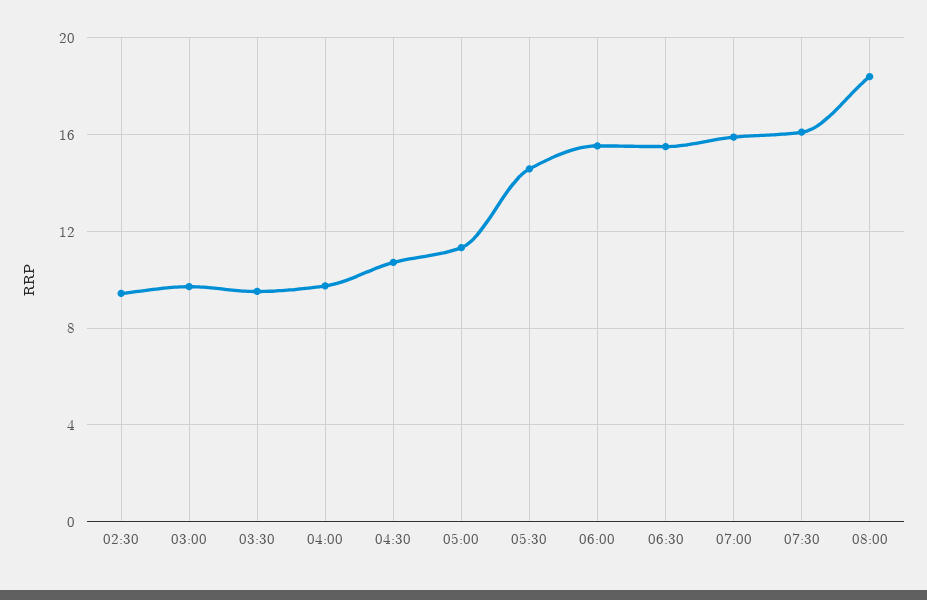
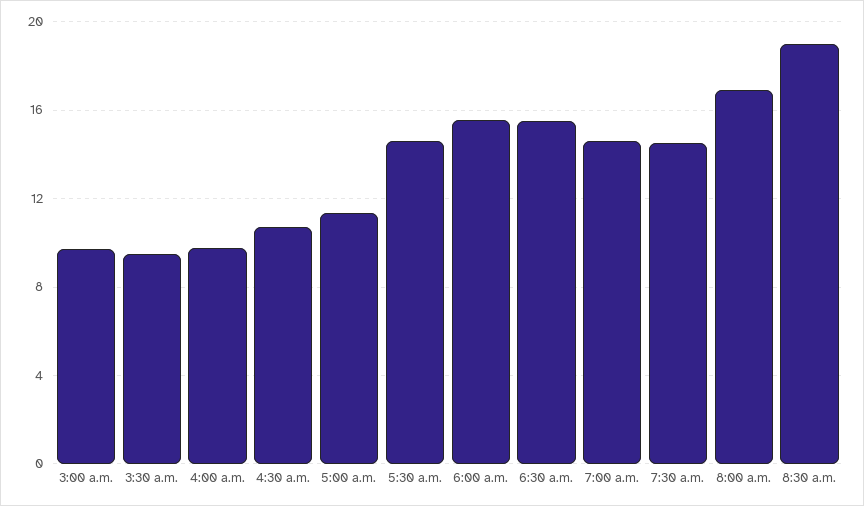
02:30: 9.5 -> none
07:00: 16 -> 14.5
07:30: 16 -> 14.5
08:00: 18.5 -> 17
8:30 a.m.: none -> 19

